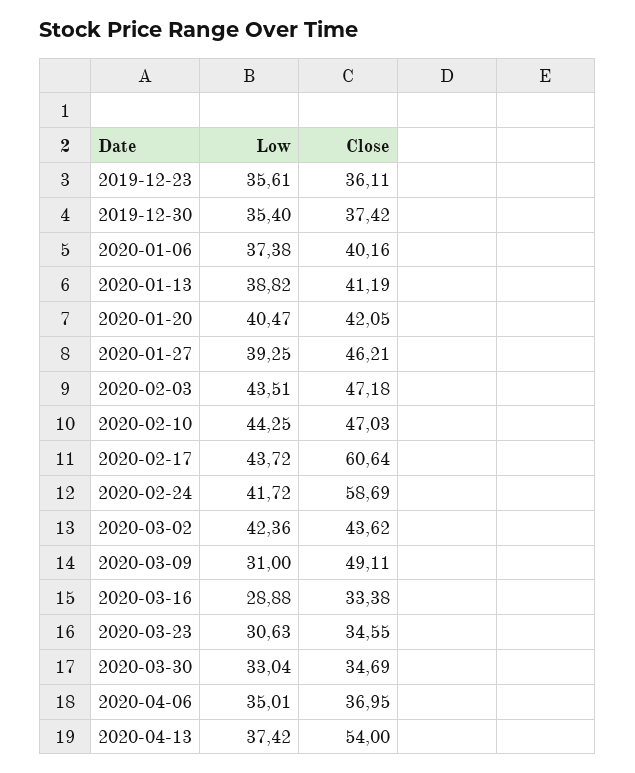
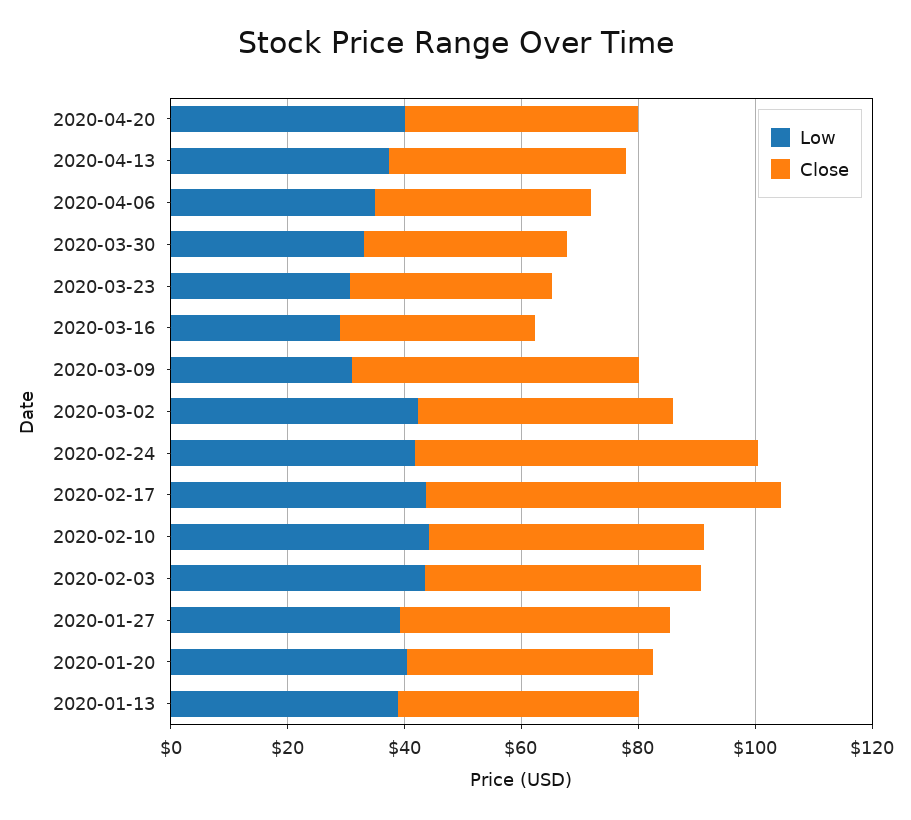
Low, 2019-12-23: 35.61 -> none
Close, 2019-12-23: 36.11 -> none
Low, 2019-12-30: 35.4 -> none
Close, 2019-12-30: 37.42 -> none
Low, 2020-01-06: 37.38 -> none
Close, 2020-01-06: 40.16 -> none
Close, 2020-04-13: 54 -> 40
Low, 2020-04-20: none -> 40
Close, 2020-04-20: none -> 40

